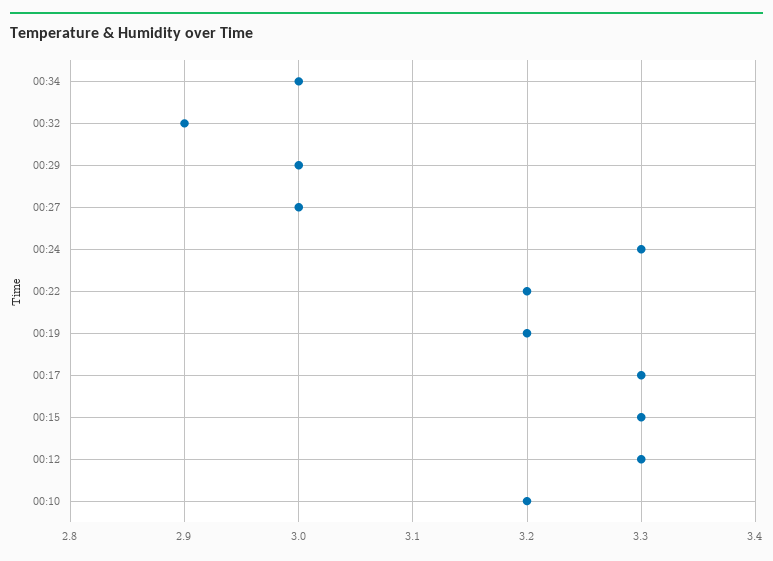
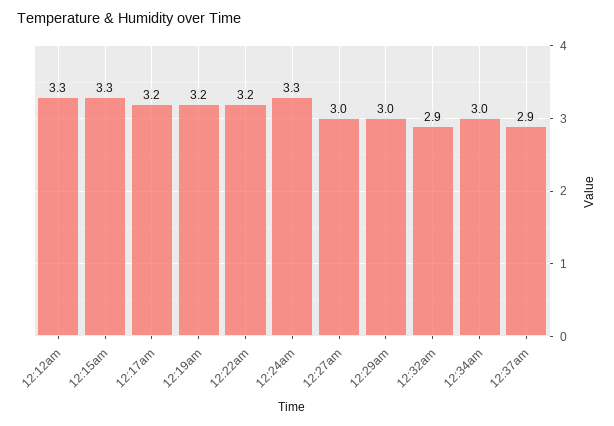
00:17: 3.3 -> 3.2
00:10: 3.2 -> none
12:37am: none -> 2.9

